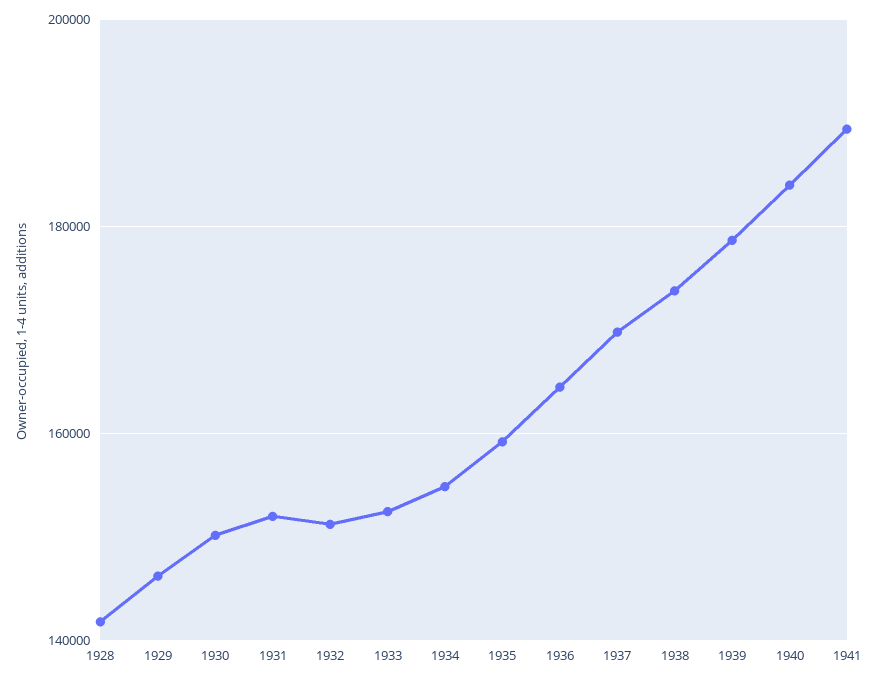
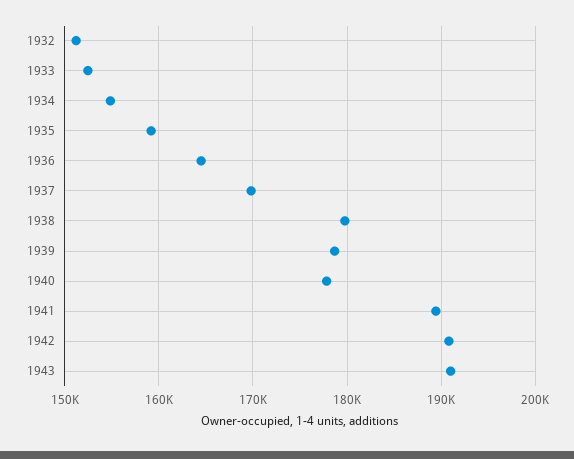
1928: 142000 -> none
1929: 146000 -> none
1930: 150000 -> none
1931: 152000 -> none
1938: 174000 -> 180000
1940: 184000 -> 178000
1942: none -> 191000
1943: none -> 191000

